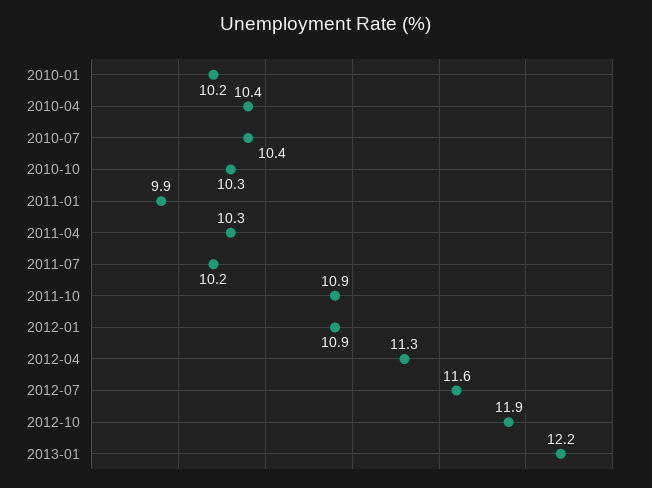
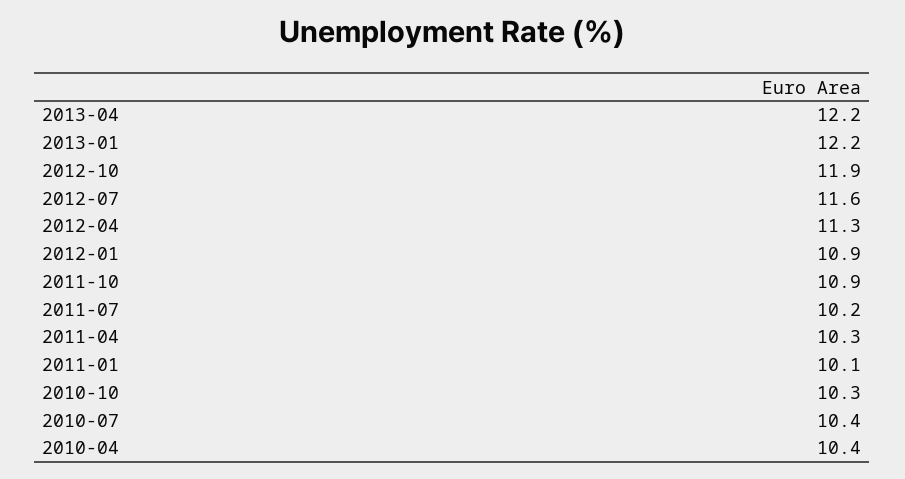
2010-01: 10.2 -> none
2011-01: 9.9 -> 10.1
2013-04: none -> 12.2

